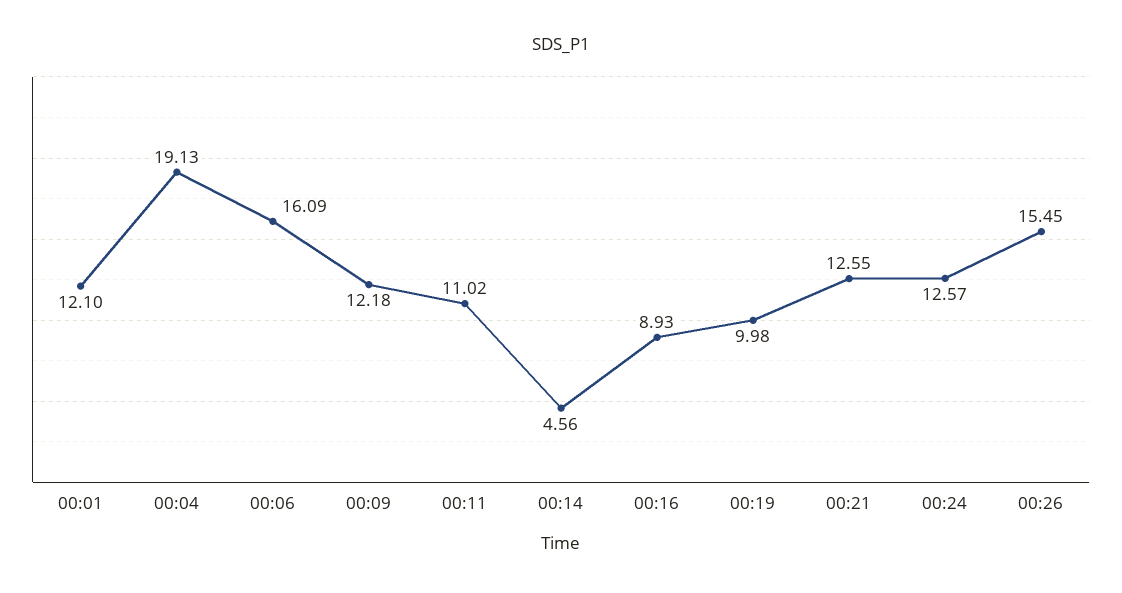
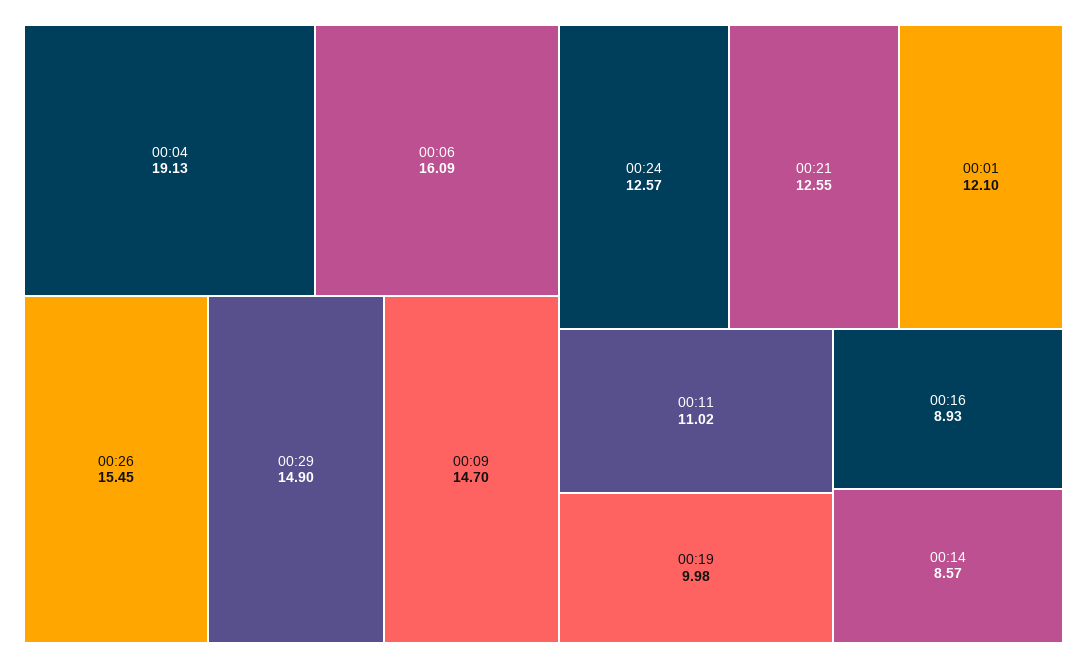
00:09: 12.18 -> 14.7
00:14: 4.56 -> 8.57
00:29: none -> 14.9

